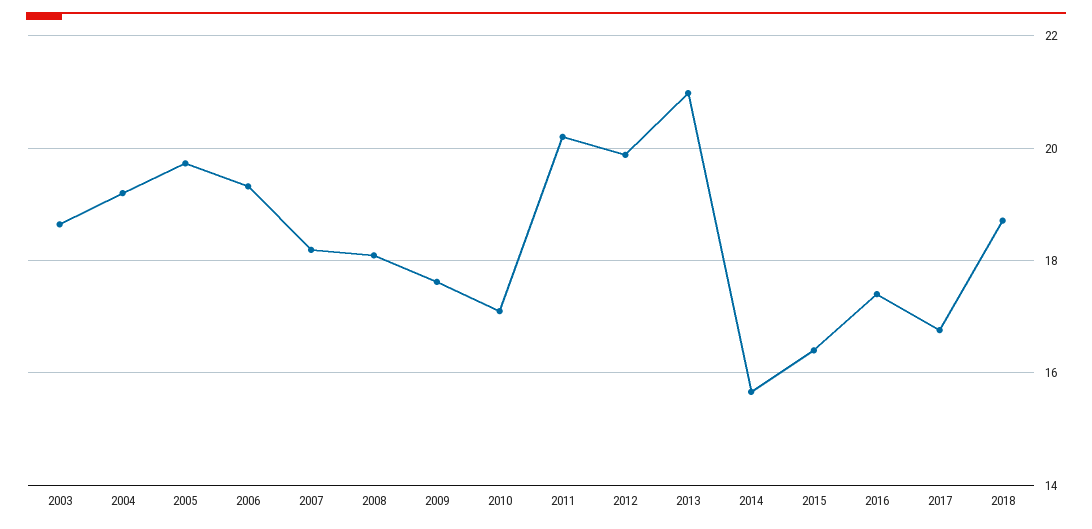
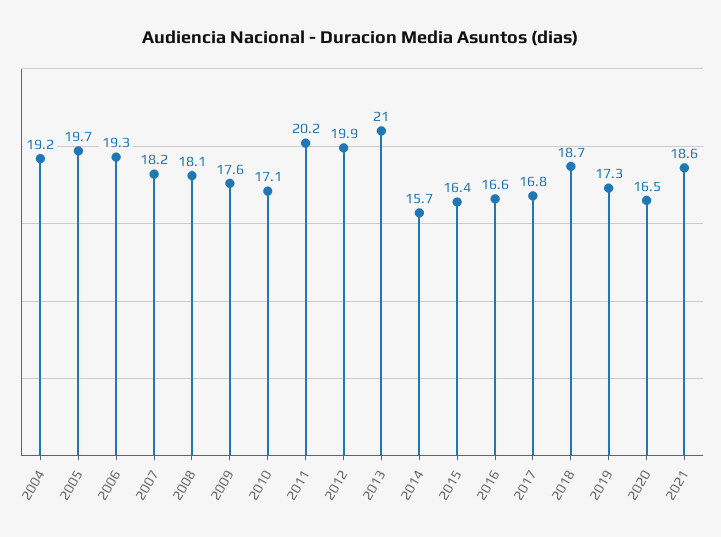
2003: 18.6 -> none
2016: 17.4 -> 16.6
2019: none -> 17.3
2020: none -> 16.5
2021: none -> 18.6

